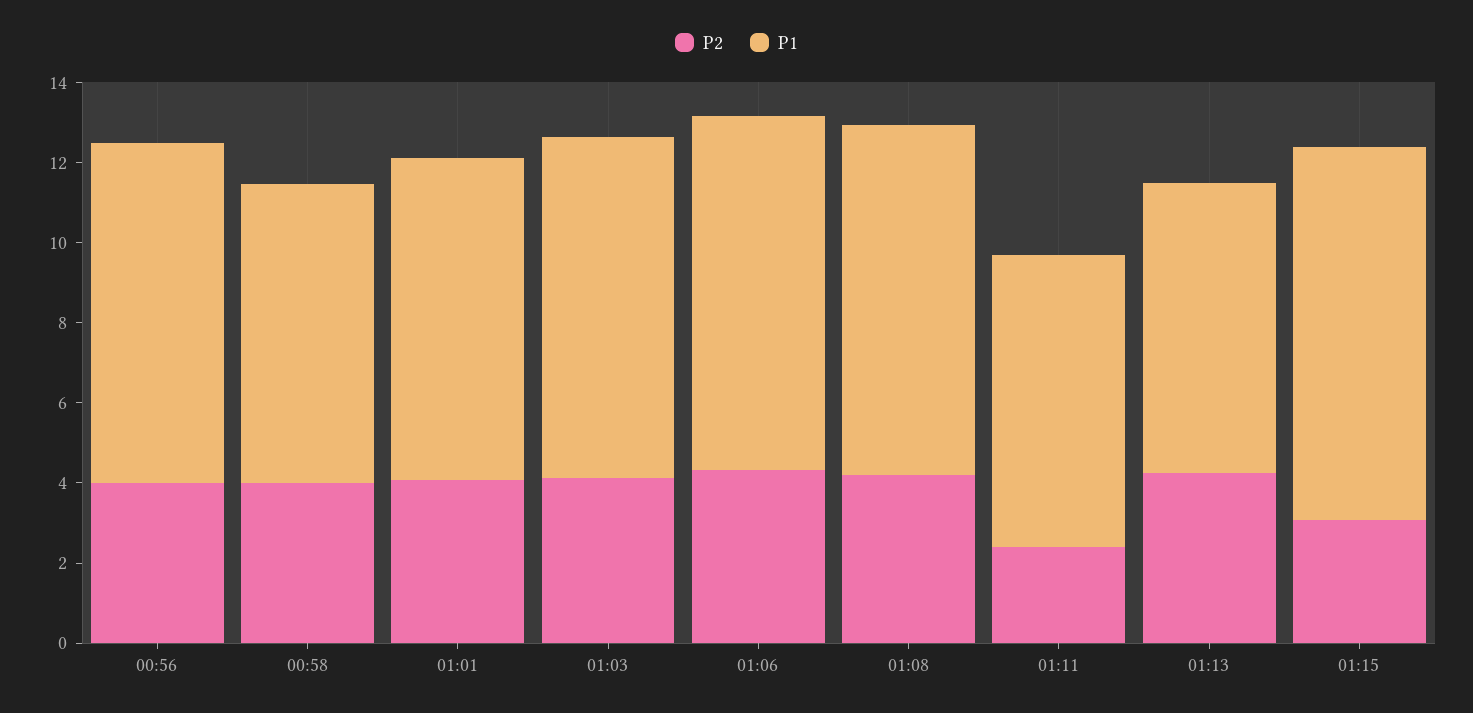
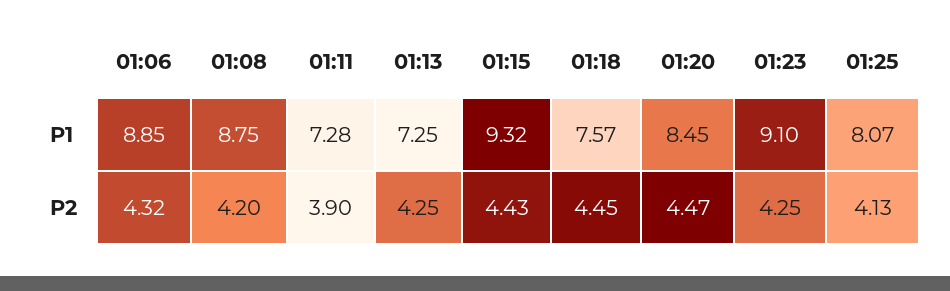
P2, 00:56: 4 -> none
P1, 00:56: 8.5 -> none
P2, 00:58: 4 -> none
P1, 00:58: 7.5 -> none
P2, 01:01: 4 -> none
P1, 01:01: 8 -> none
P2, 01:03: 4 -> none
P1, 01:03: 8.5 -> none
P2, 01:11: 2.5 -> 3.9
P2, 01:15: 3 -> 4.43
P1, 01:18: none -> 7.57
P1, 01:20: none -> 8.45
P1, 01:23: none -> 9.1
P1, 01:25: none -> 8.07
P2, 01:18: none -> 4.45
P2, 01:20: none -> 4.47
P2, 01:23: none -> 4.25
P2, 01:25: none -> 4.13

